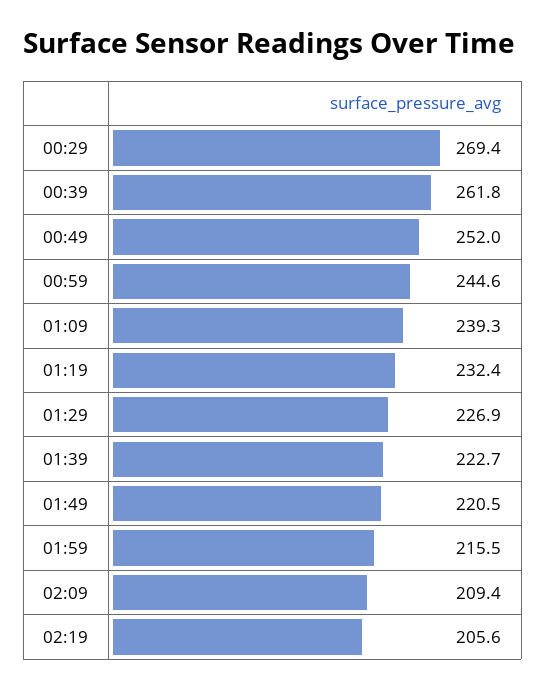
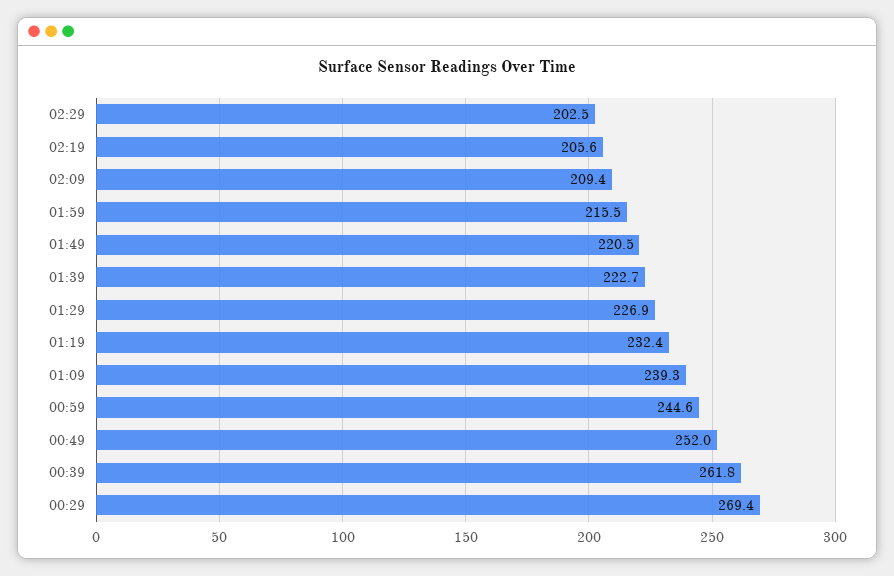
02:29: none -> 202.5

